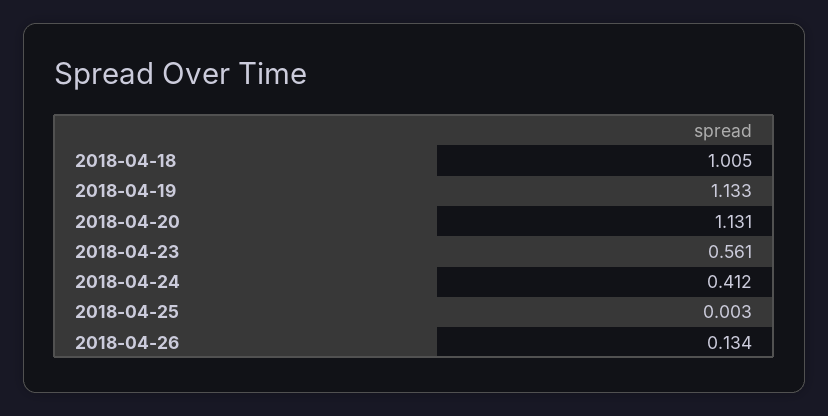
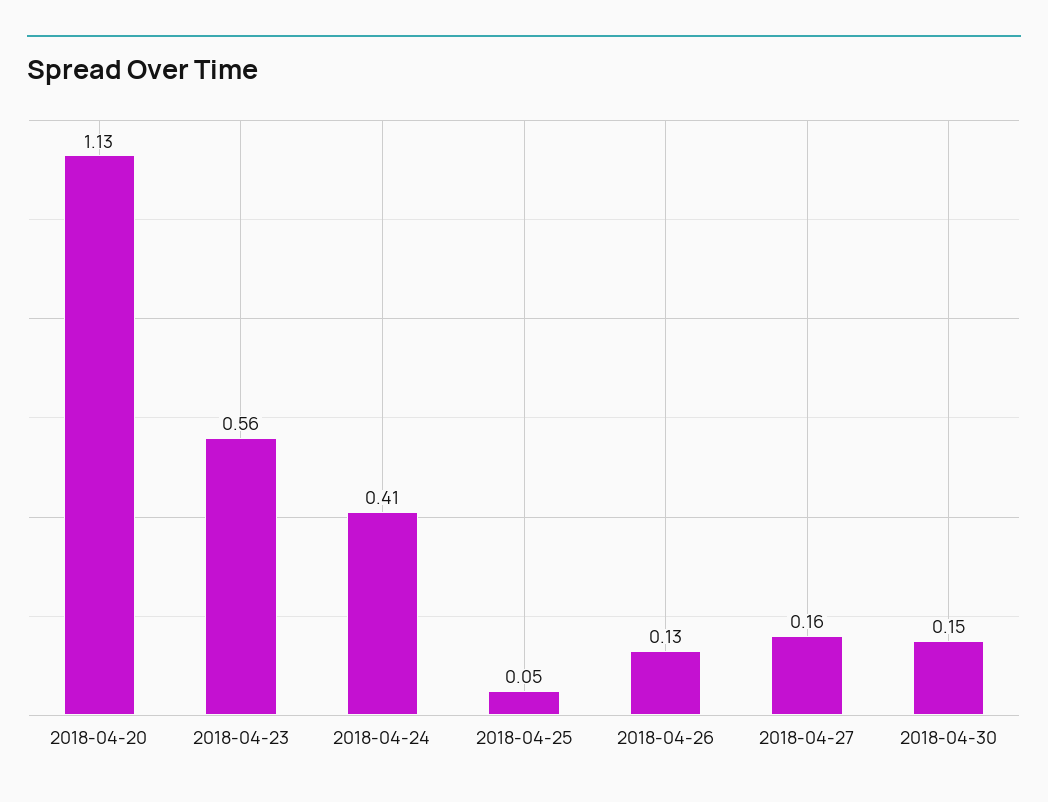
2018-04-18: 1.005 -> none
2018-04-19: 1.133 -> none
2018-04-25: 0.003 -> 0.05
2018-04-27: none -> 0.16
2018-04-30: none -> 0.15

